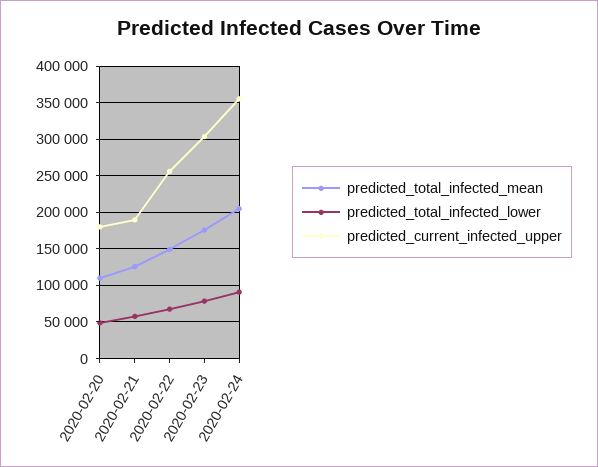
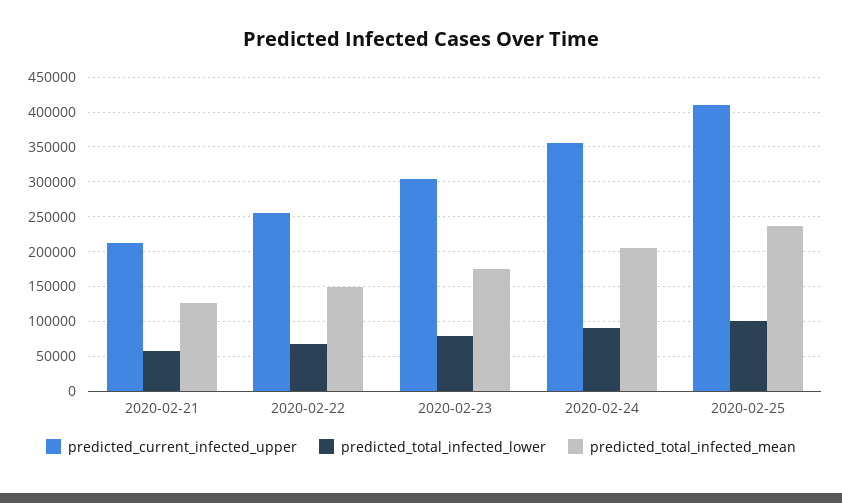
predicted_total_infected_mean, 2020-02-20: 110000 -> none
predicted_total_infected_lower, 2020-02-20: 50000 -> none
predicted_current_infected_upper, 2020-02-20: 180000 -> none
predicted_current_infected_upper, 2020-02-21: 190000 -> 210000
predicted_current_infected_upper, 2020-02-25: none -> 410000
predicted_total_infected_lower, 2020-02-25: none -> 100000
predicted_total_infected_mean, 2020-02-25: none -> 240000

